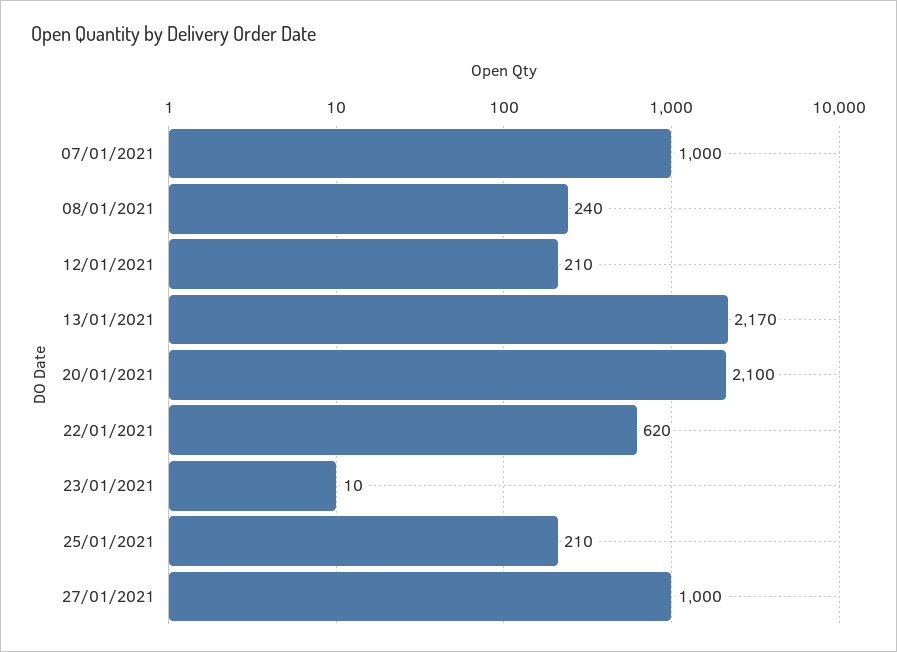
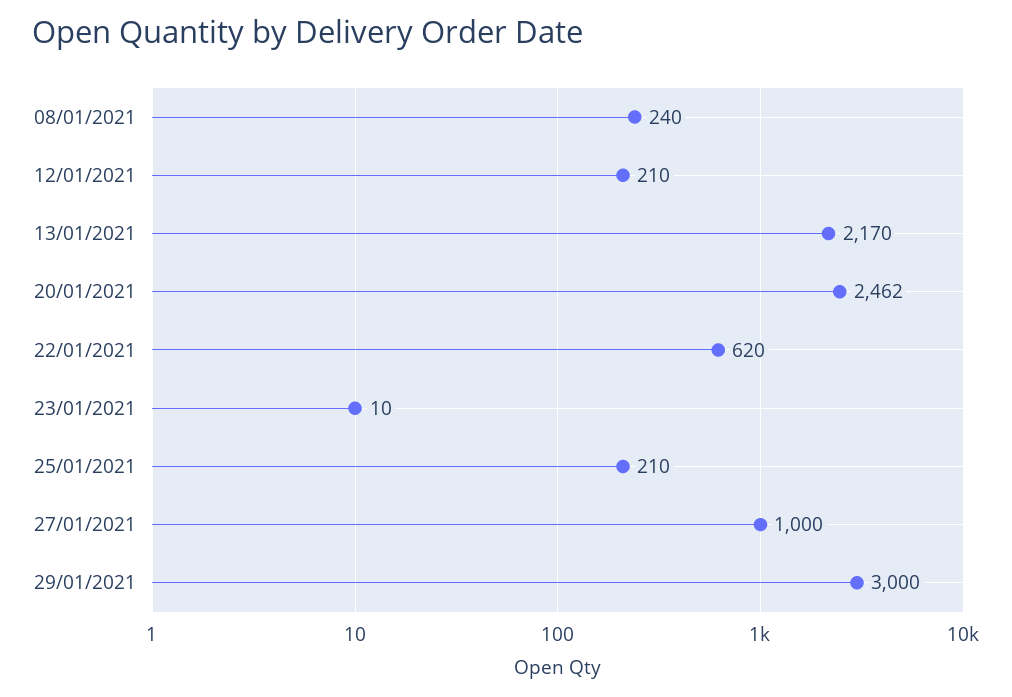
07/01/2021: 1000 -> none
20/01/2021: 2100 -> 2462
29/01/2021: none -> 3000

